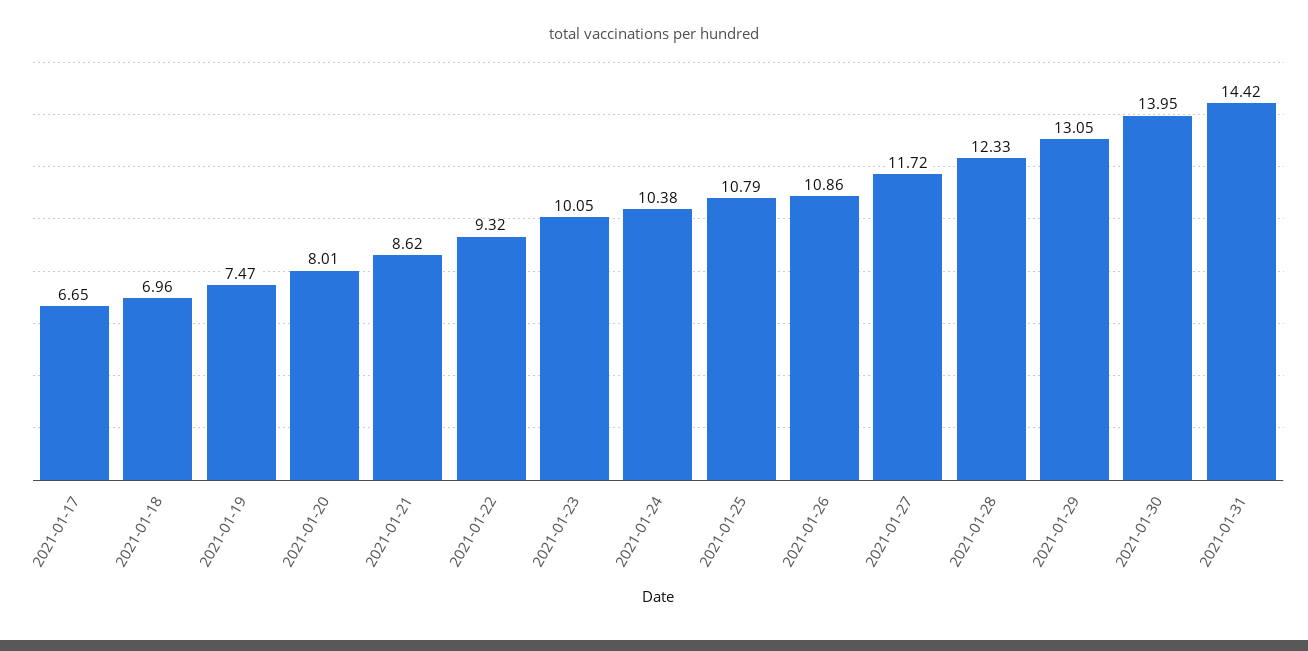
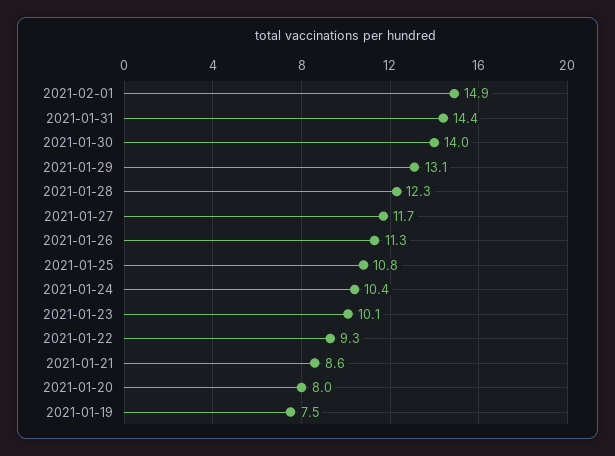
2021-01-17: 6.65 -> none
2021-01-18: 6.96 -> none
2021-01-26: 10.86 -> 11.3
2021-02-01: none -> 14.9

